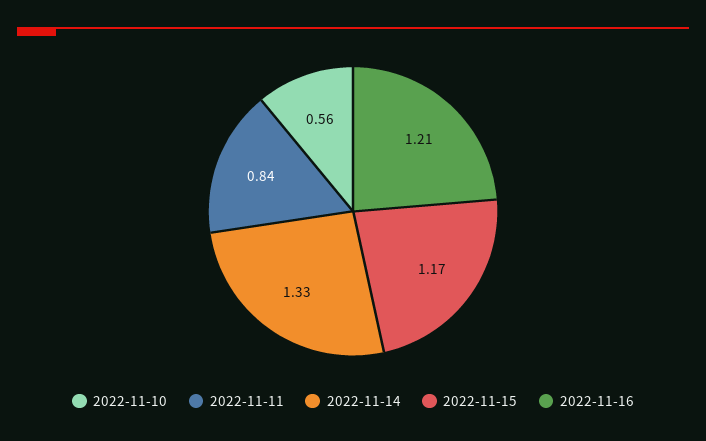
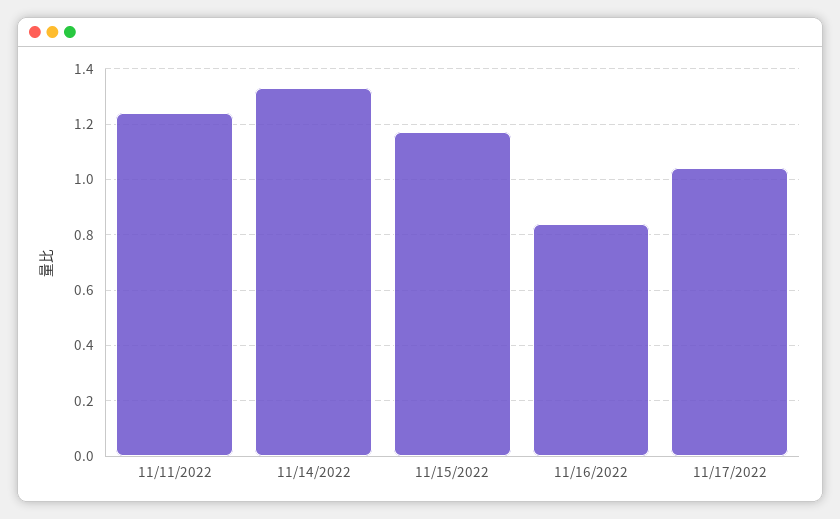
2022-11-10: 0.56 -> none
2022-11-11: 0.84 -> 1.25
2022-11-16: 1.21 -> 0.85
11/17/2022: none -> 1.05

